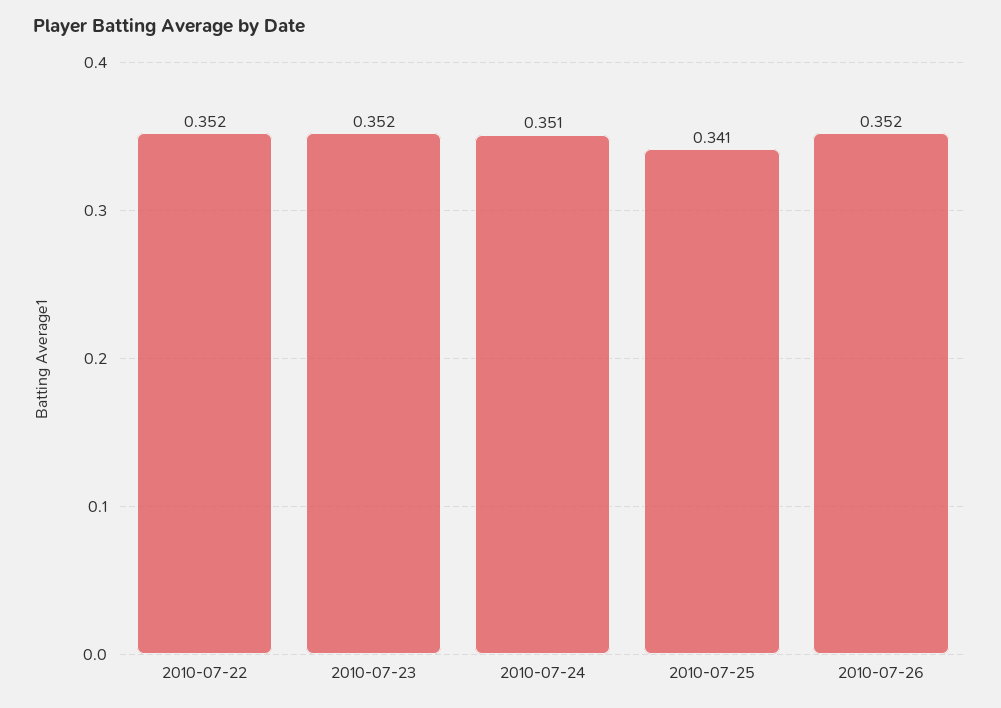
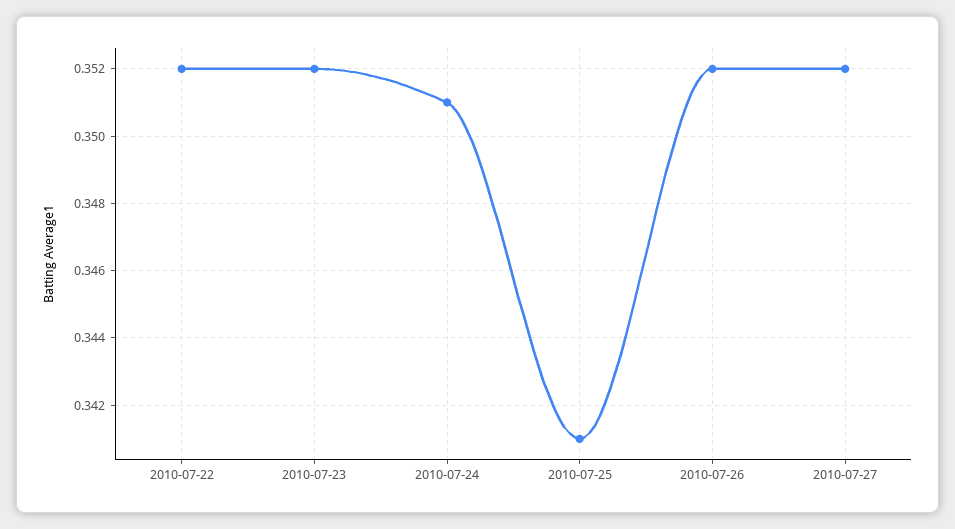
2010-07-27: none -> 0.352

